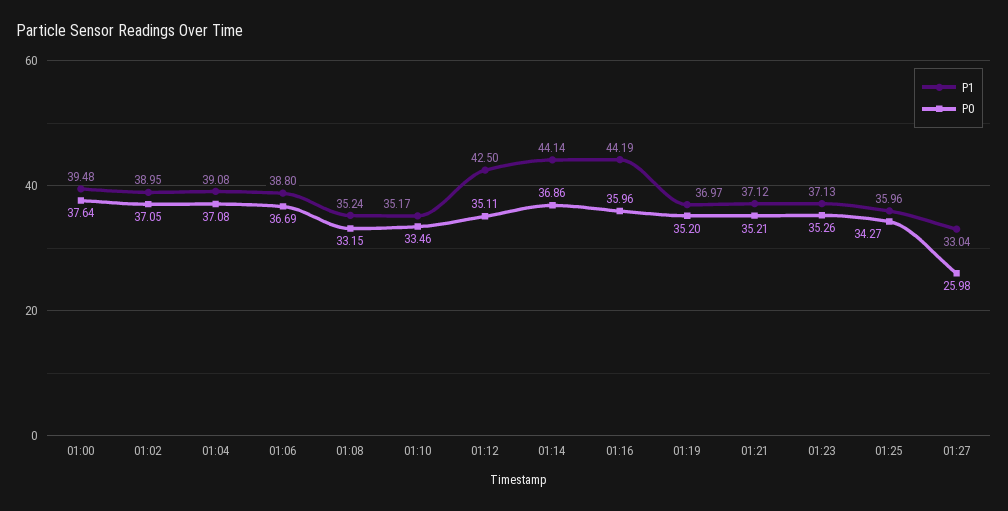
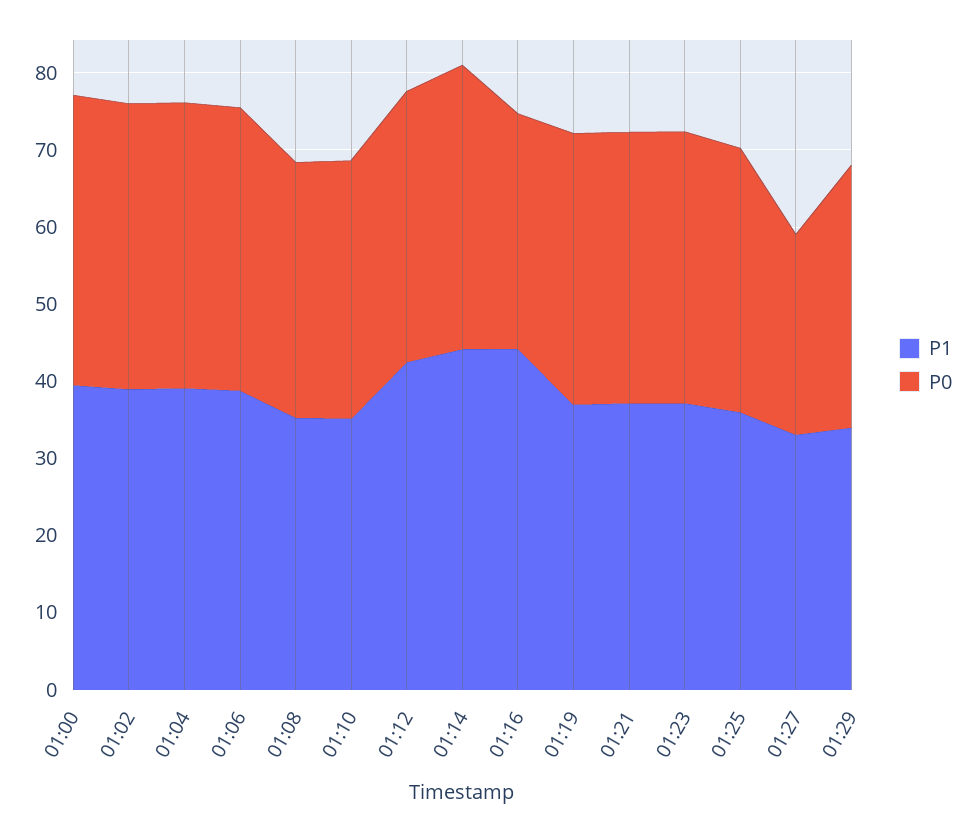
P0, 01:16: 35.96 -> 30
P1, 01:29: none -> 34
P0, 01:29: none -> 34

